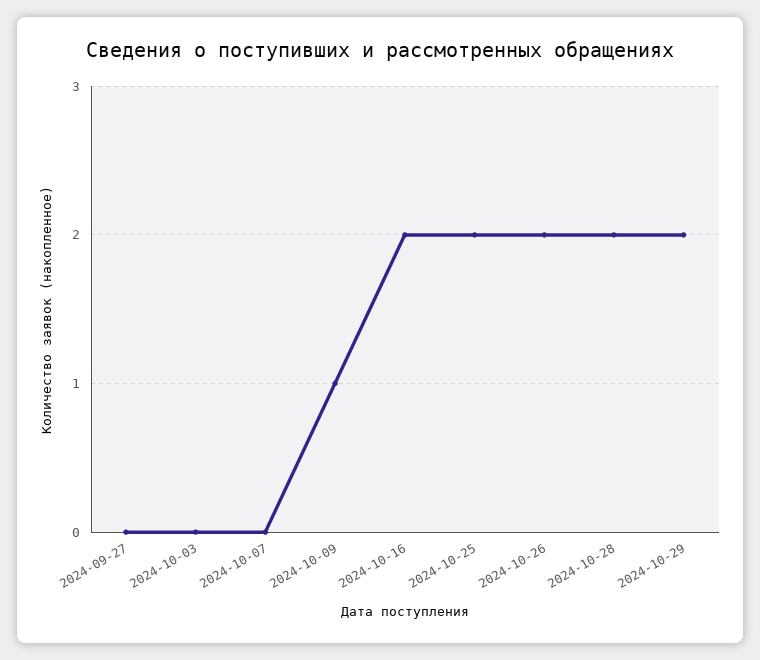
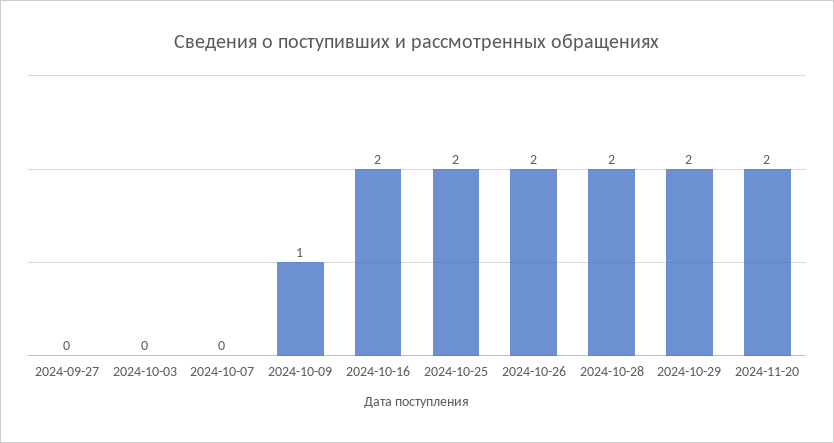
2024-11-20: none -> 2

